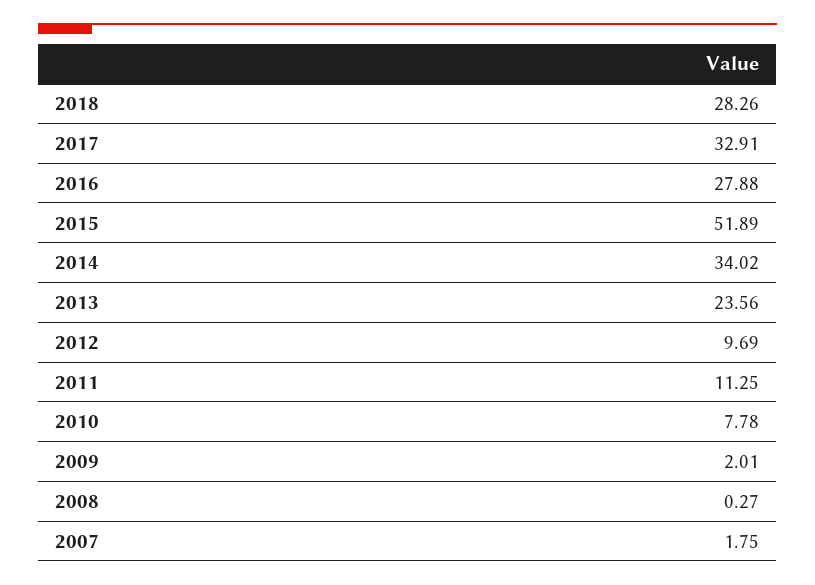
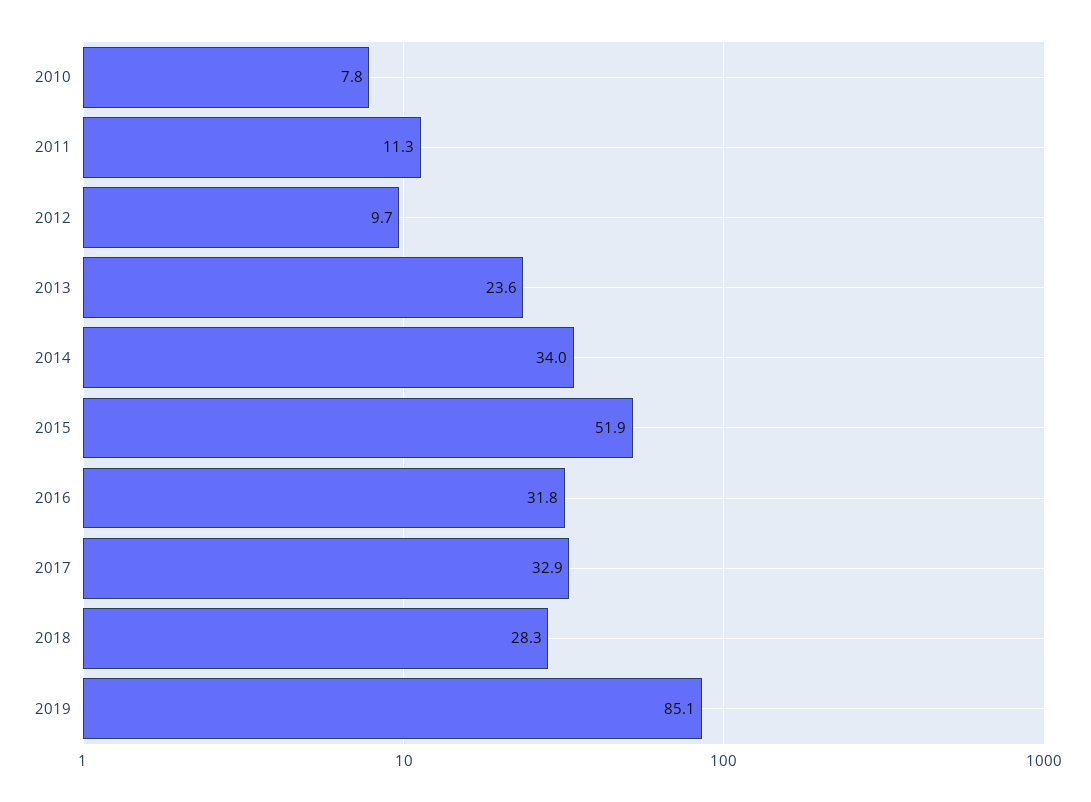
2016: 27.88 -> 31.8
2009: 2.01 -> none
2008: 0.27 -> none
2007: 1.75 -> none
2019: none -> 85.1

